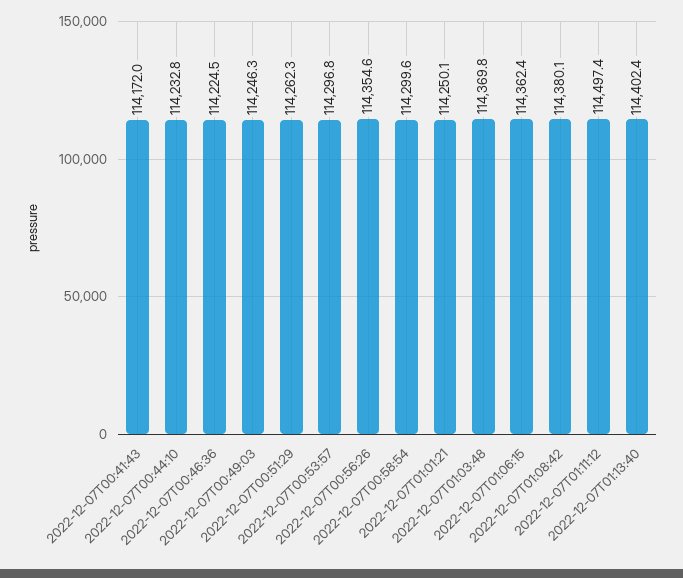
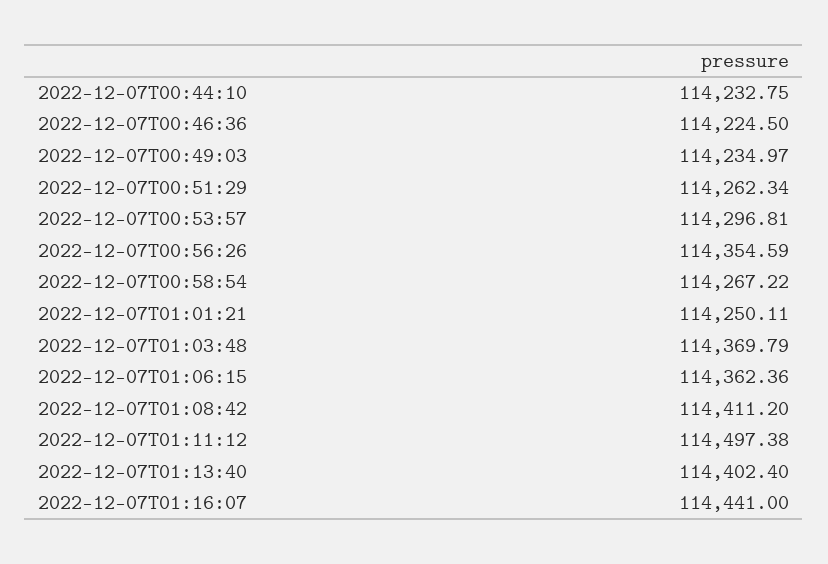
2022-12-07T00:41:43: 114172 -> none
2022-12-07T00:49:03: 114246.3 -> 114234.97
2022-12-07T00:58:54: 114299.6 -> 114267.22
2022-12-07T01:08:42: 114380.1 -> 114411.2
2022-12-07T01:16:07: none -> 114441

